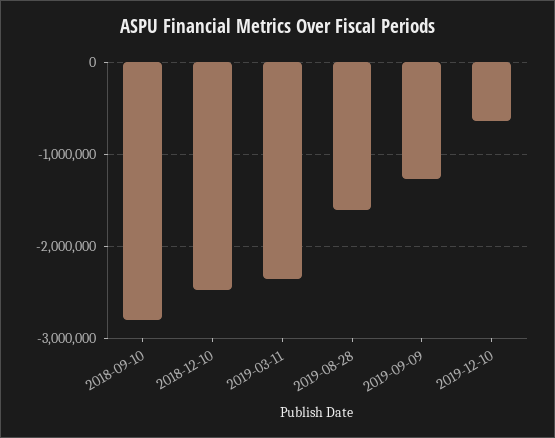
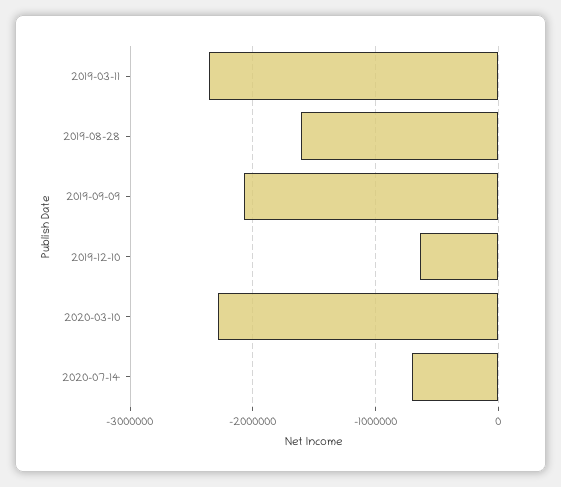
2018-09-10: -2800000 -> none
2018-12-10: -2500000 -> none
2019-09-09: -1300000 -> -2100000
2020-03-10: none -> -2300000
2020-07-14: none -> -700000

